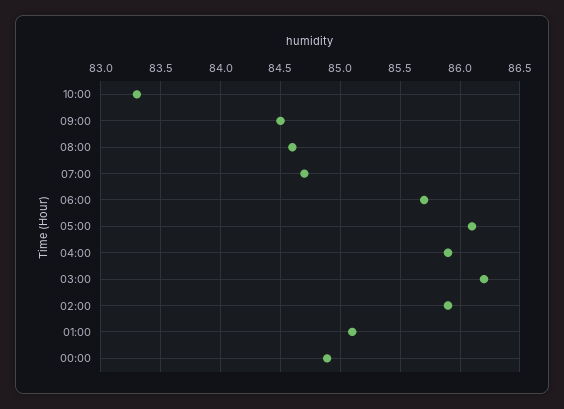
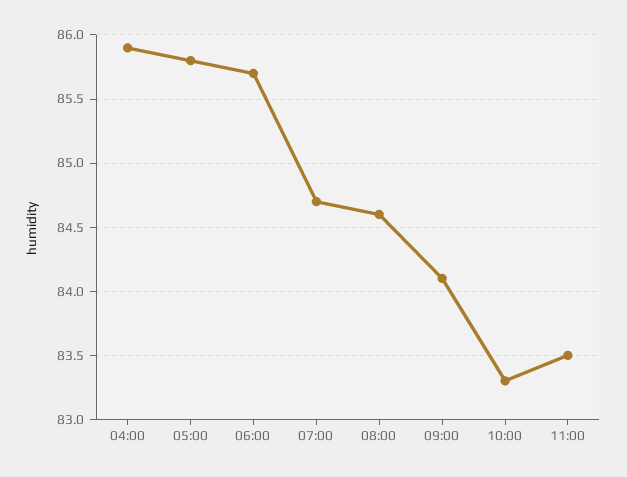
09:00: 84.5 -> 84.1
05:00: 86.1 -> 85.8
03:00: 86.2 -> none
02:00: 85.9 -> none
01:00: 85.1 -> none
00:00: 84.9 -> none
11:00: none -> 83.5

